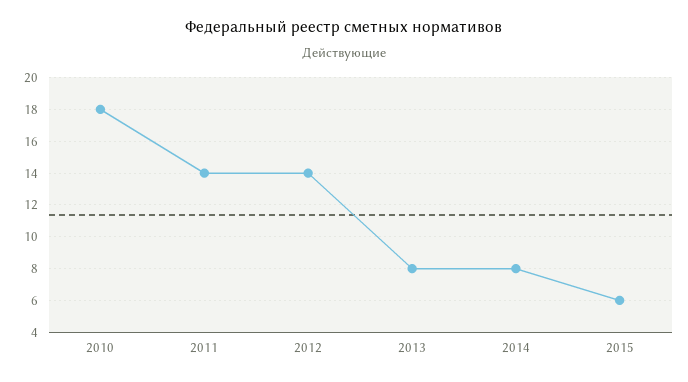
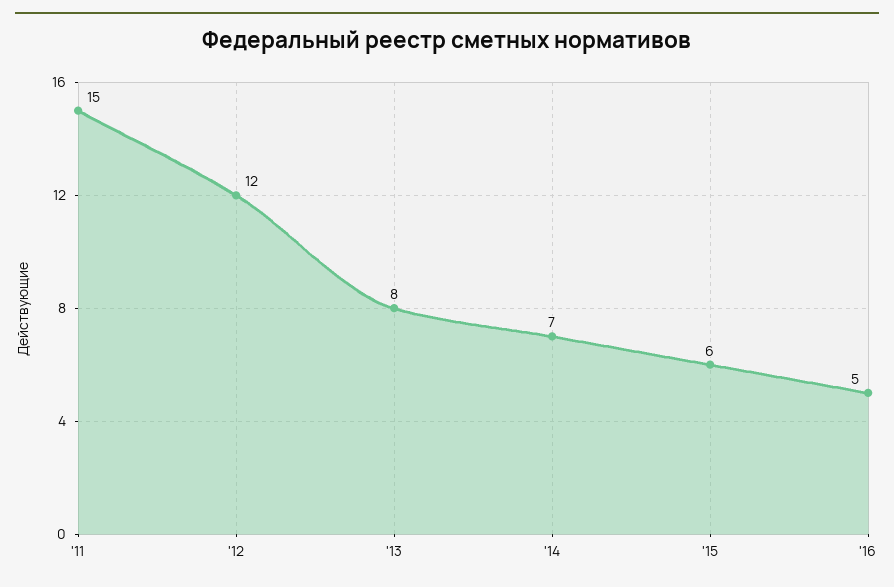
2010: 18 -> none
2011: 14 -> 15
2012: 14 -> 12
2014: 8 -> 7
'16: none -> 5

